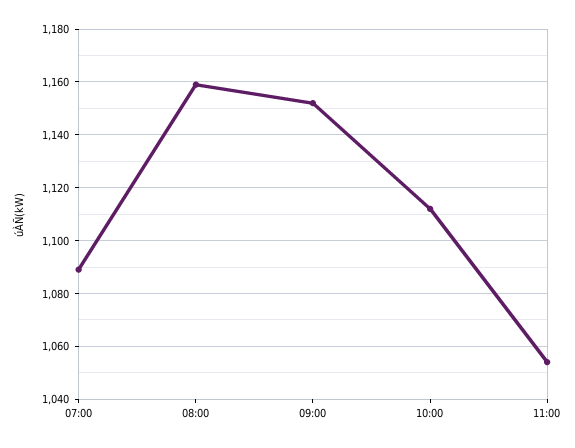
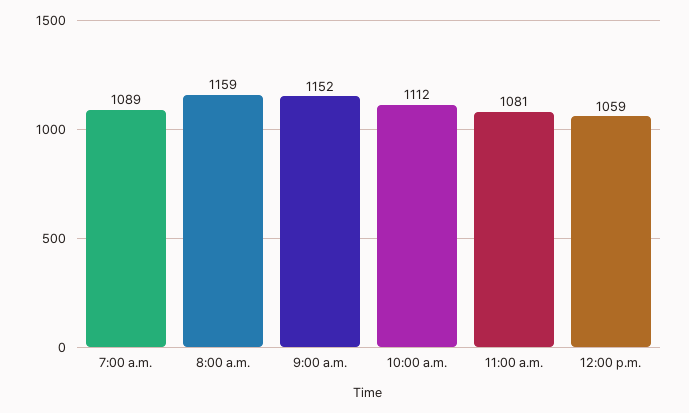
11:00: 1055 -> 1081
12:00 p.m.: none -> 1059

